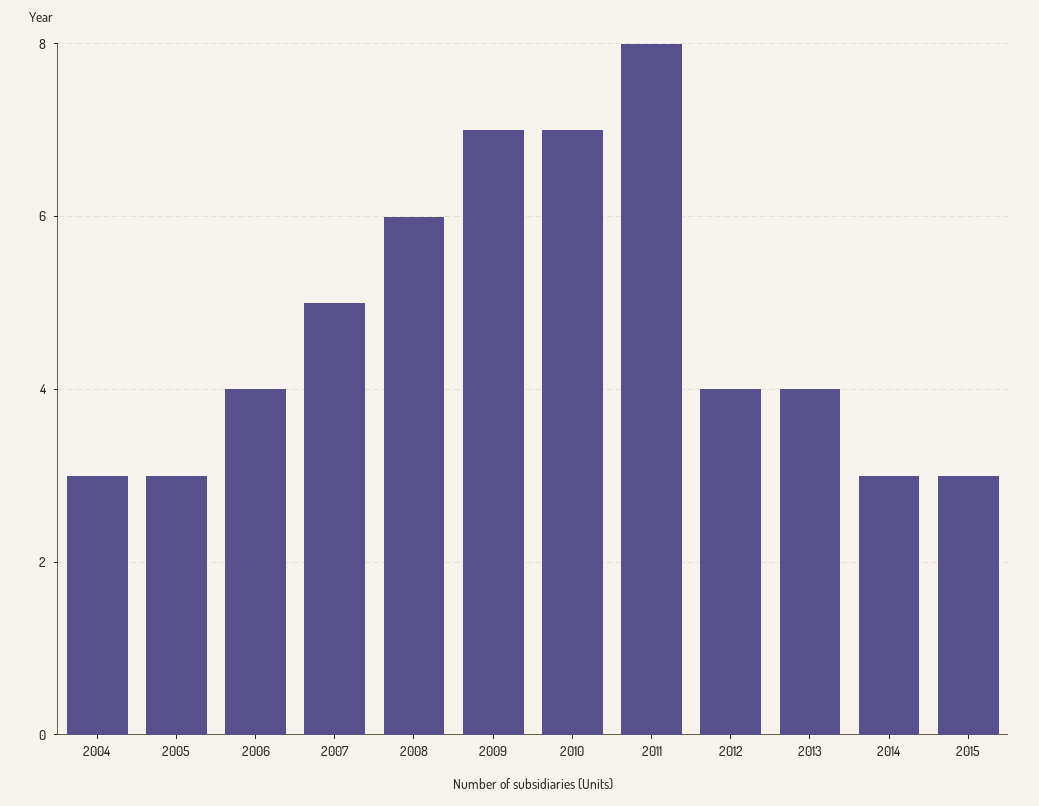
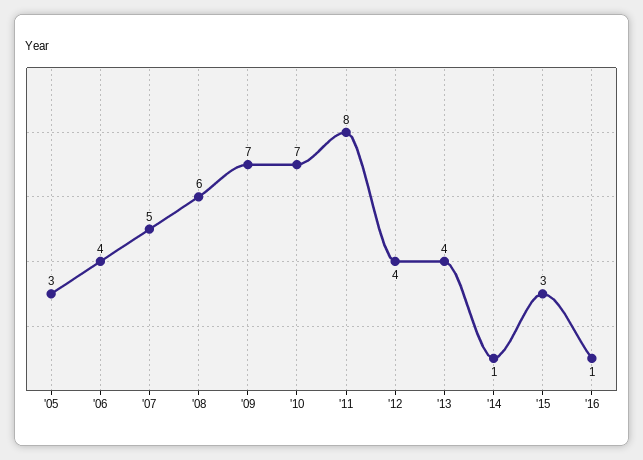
2004: 3 -> none
2014: 3 -> 1
'16: none -> 1

